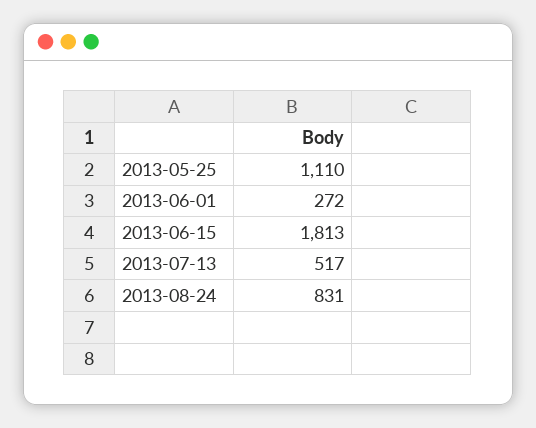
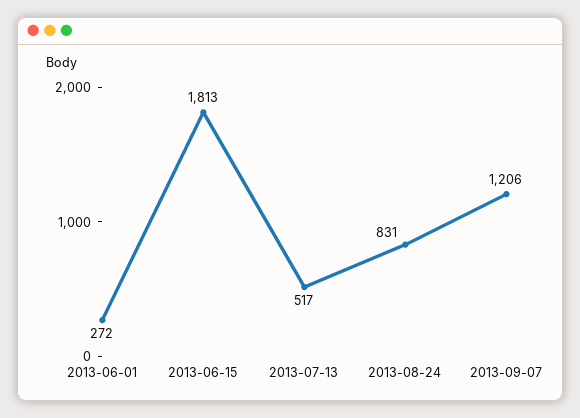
2013-05-25: 1110 -> none
2013-09-07: none -> 1206

